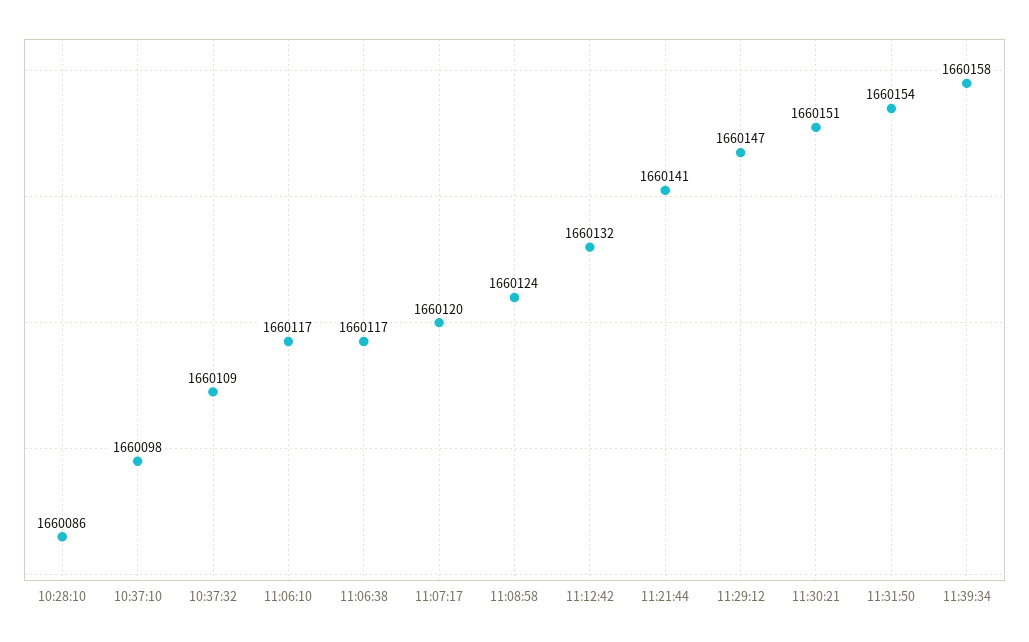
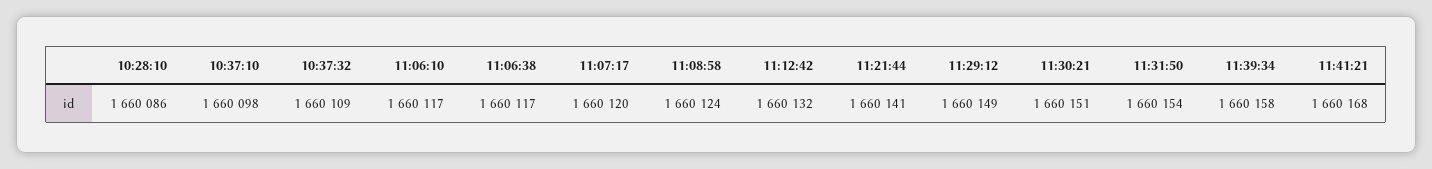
11:29:12: 1660147 -> 1660149
11:41:21: none -> 1660168

